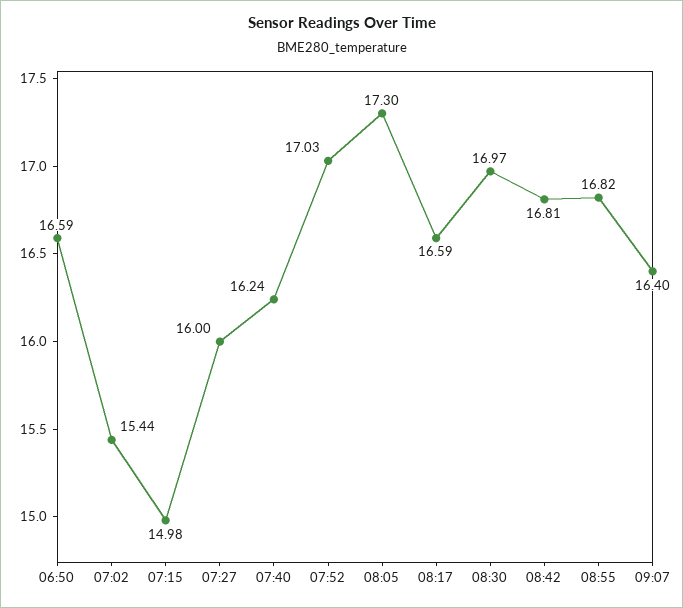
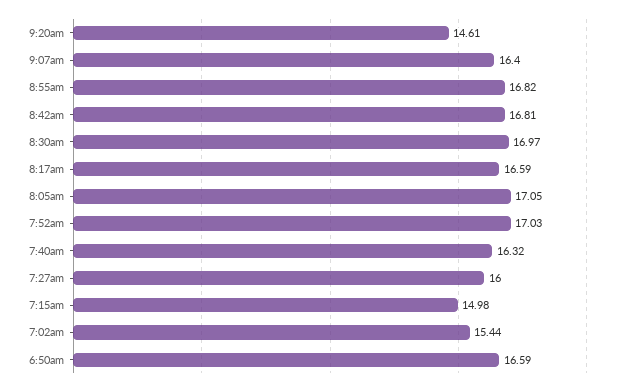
07:40: 16.24 -> 16.32
08:05: 17.3 -> 17.05
9:20am: none -> 14.61

